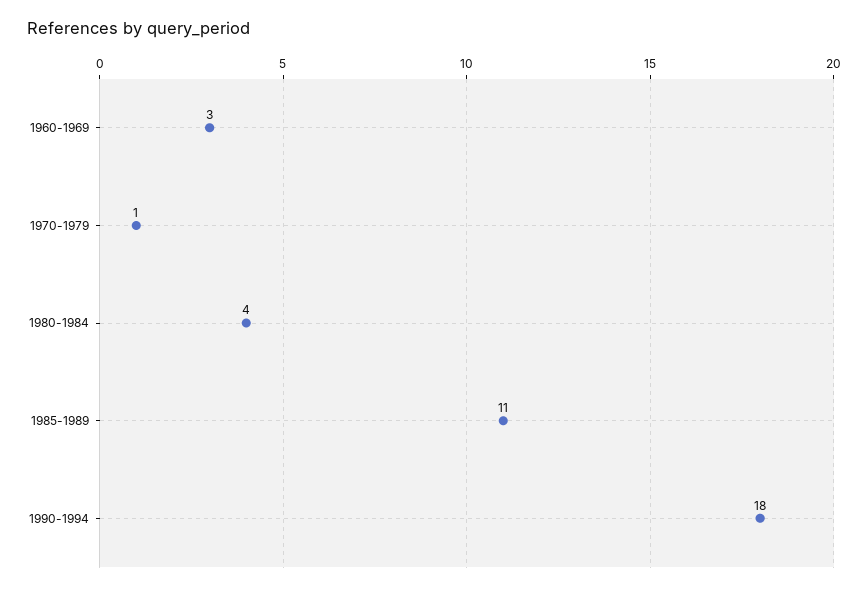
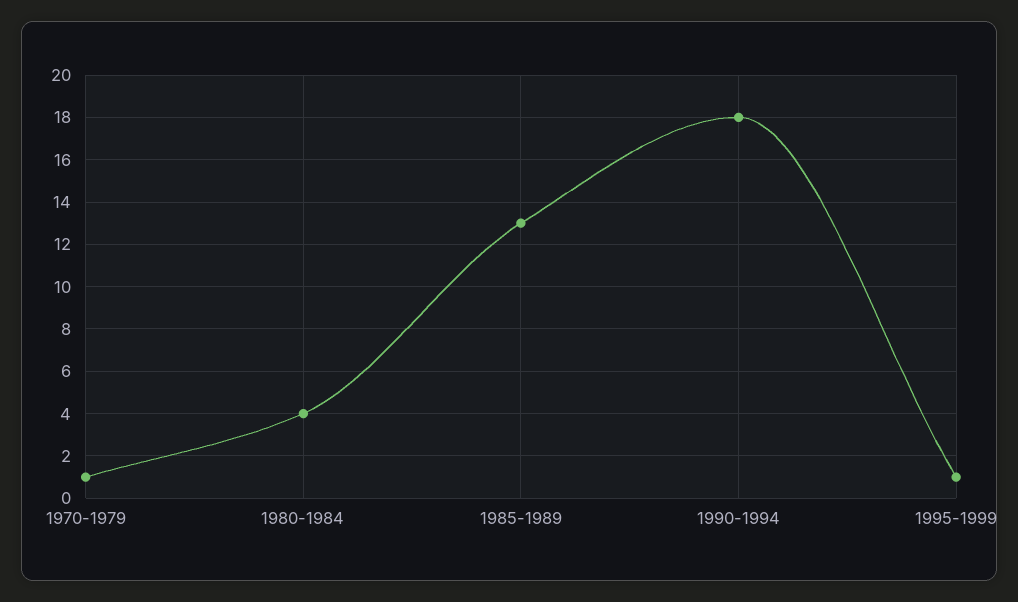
1960-1969: 3 -> none
1985-1989: 11 -> 13
1995-1999: none -> 1

